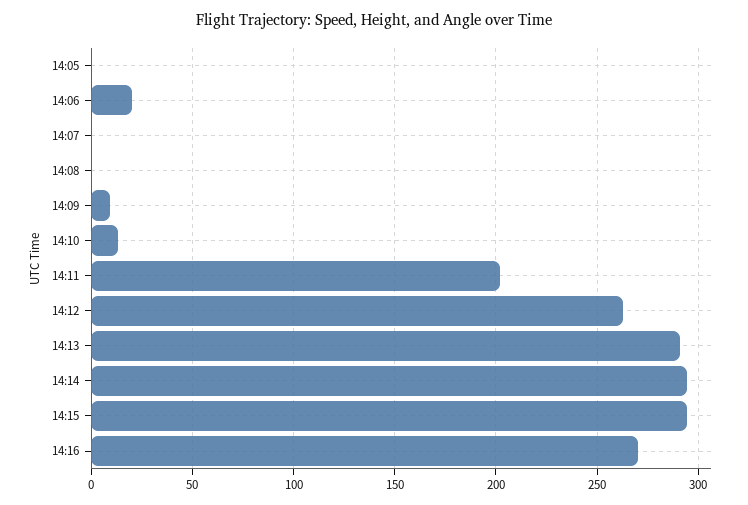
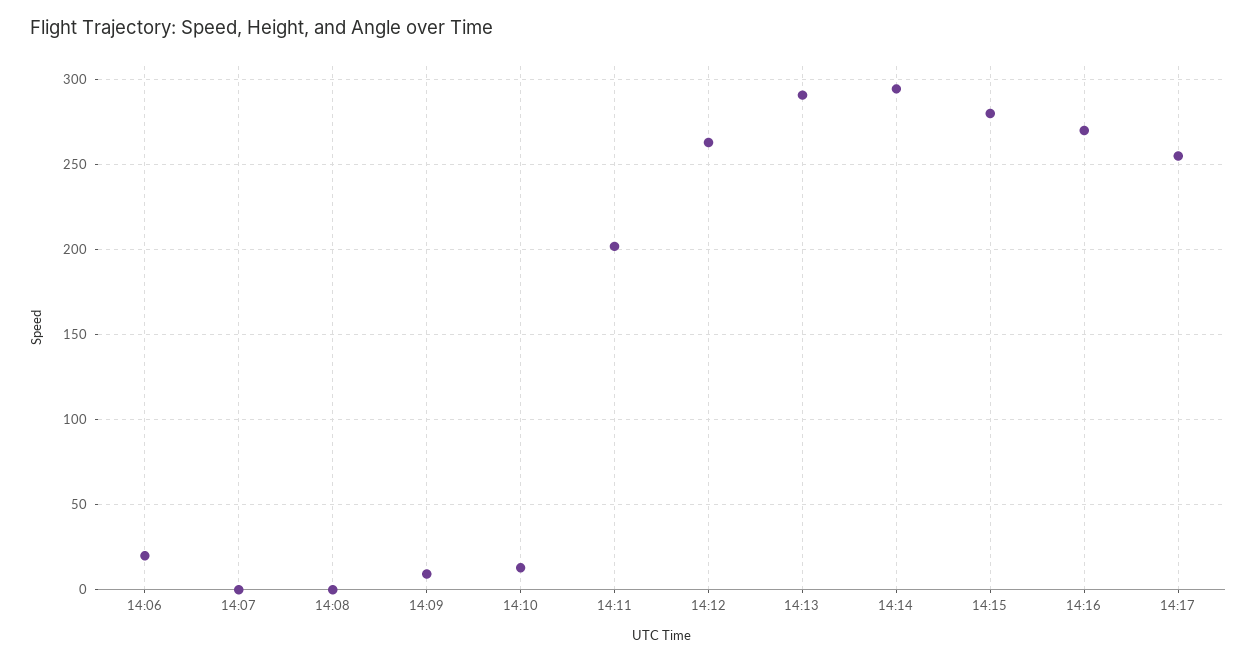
14:05: 0 -> none
14:15: 295 -> 280
14:17: none -> 255

